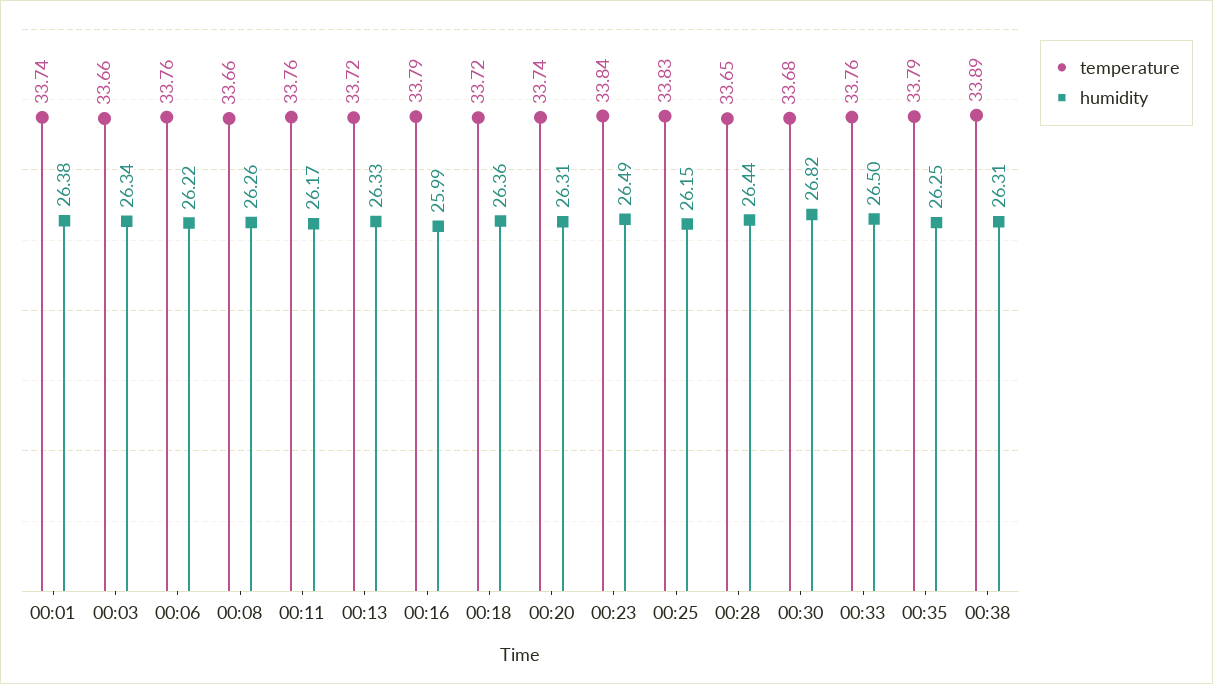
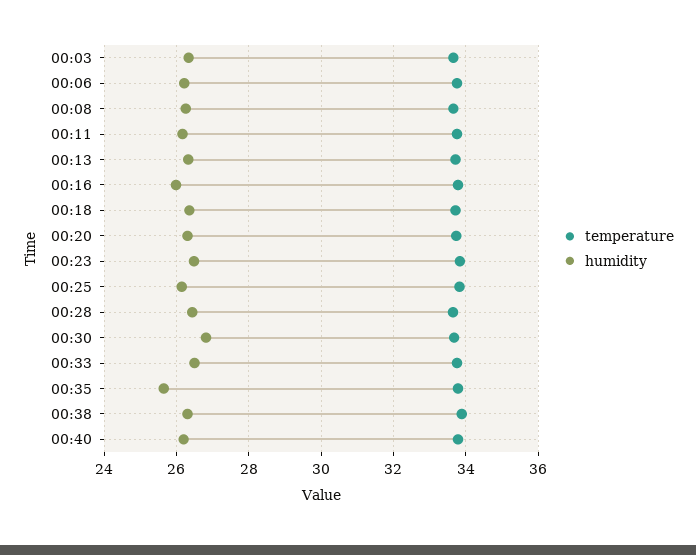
temperature, 00:01: 33.74 -> none
humidity, 00:01: 26.38 -> none
humidity, 00:35: 26.25 -> 25.6
temperature, 00:40: none -> 33.8
humidity, 00:40: none -> 26.2

